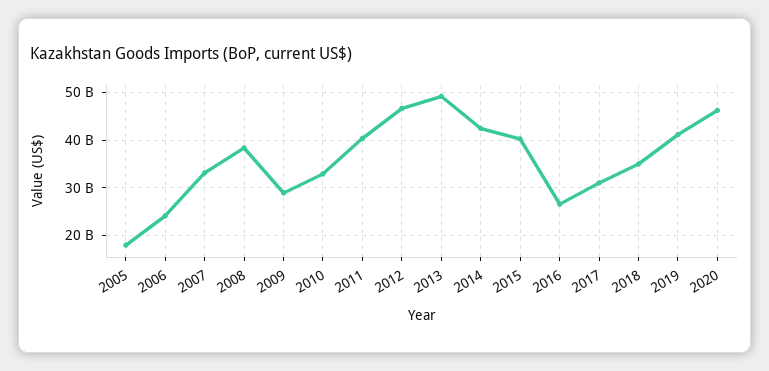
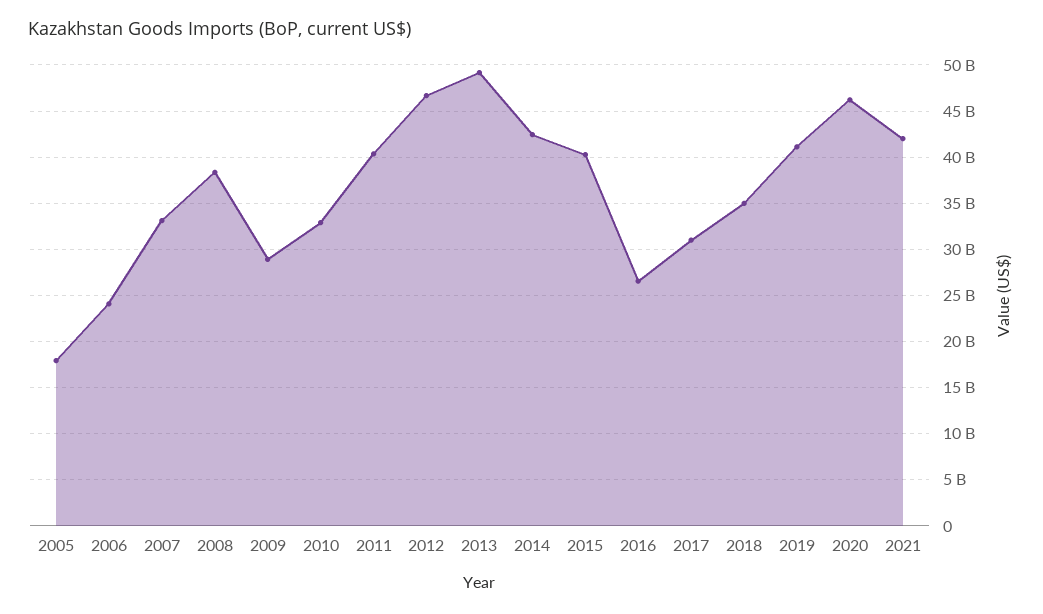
2021: none -> 42000000000

